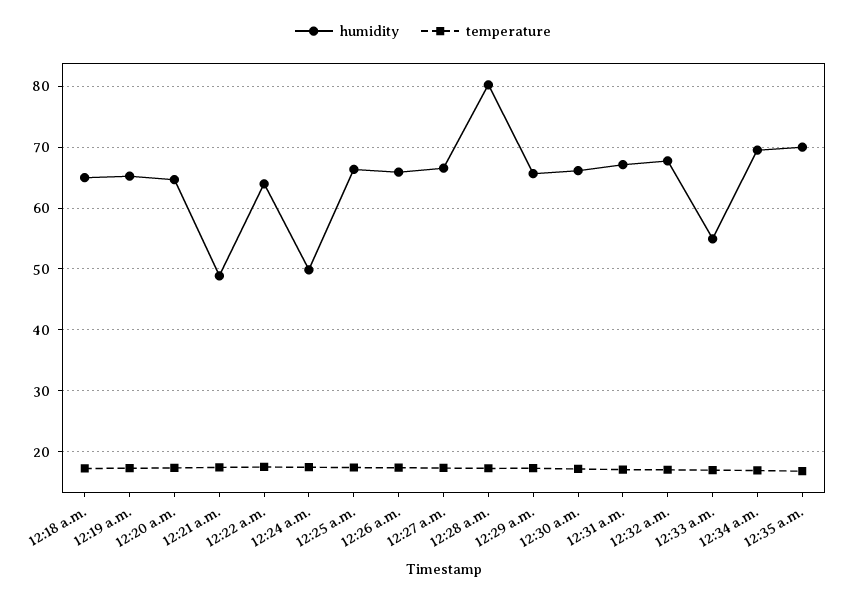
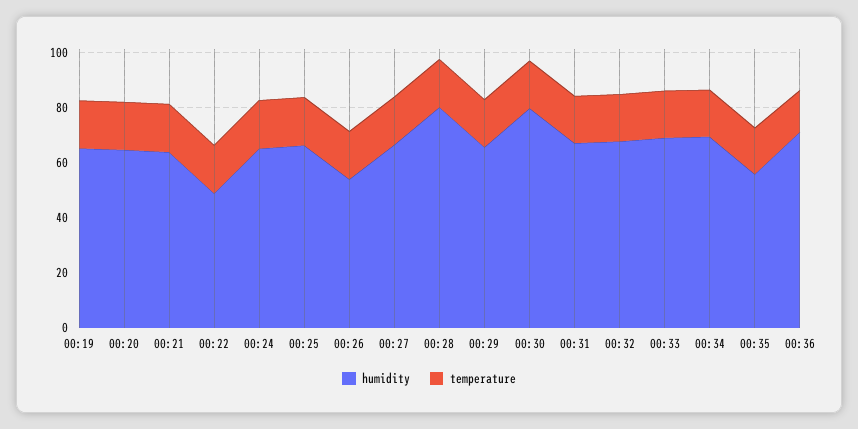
humidity, 12:18 a.m.: 65 -> none
temperature, 12:18 a.m.: 17 -> none
humidity, 12:21 a.m.: 49 -> 65
humidity, 12:22 a.m.: 64 -> 50
humidity, 12:24 a.m.: 50 -> 65
humidity, 12:26 a.m.: 66 -> 55
humidity, 12:30 a.m.: 66 -> 80
humidity, 12:33 a.m.: 55 -> 70
humidity, 12:35 a.m.: 70 -> 55
humidity, 00:36: none -> 70
temperature, 00:36: none -> 15

